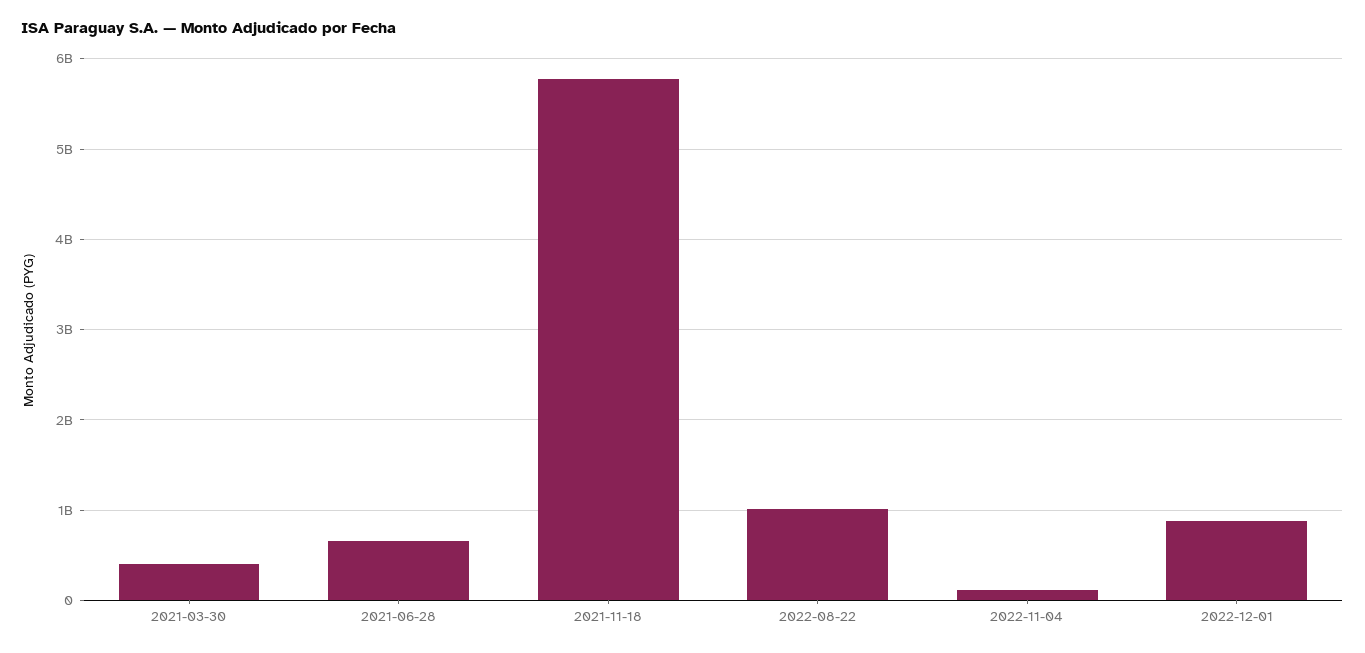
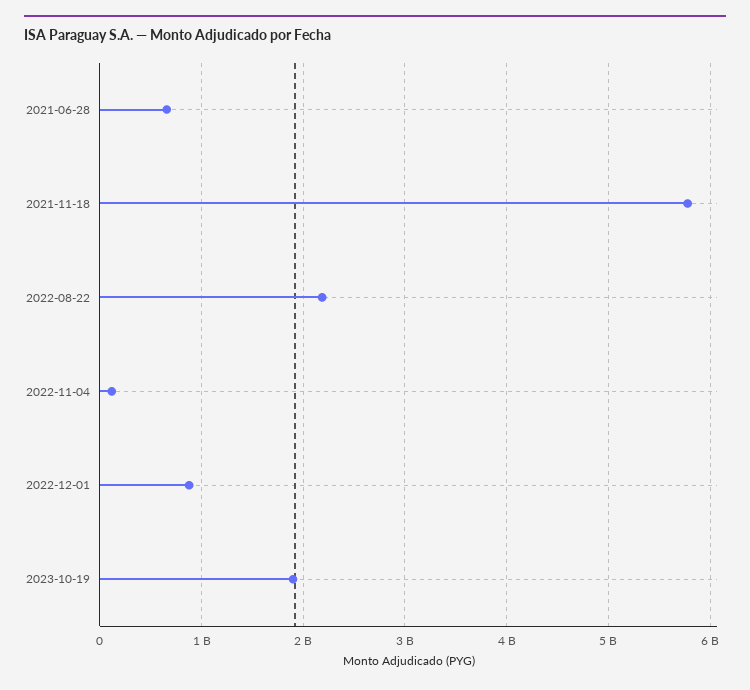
2021-03-30: 400000000 -> none
2022-08-22: 1000000000 -> 2200000000
2023-10-19: none -> 1900000000

